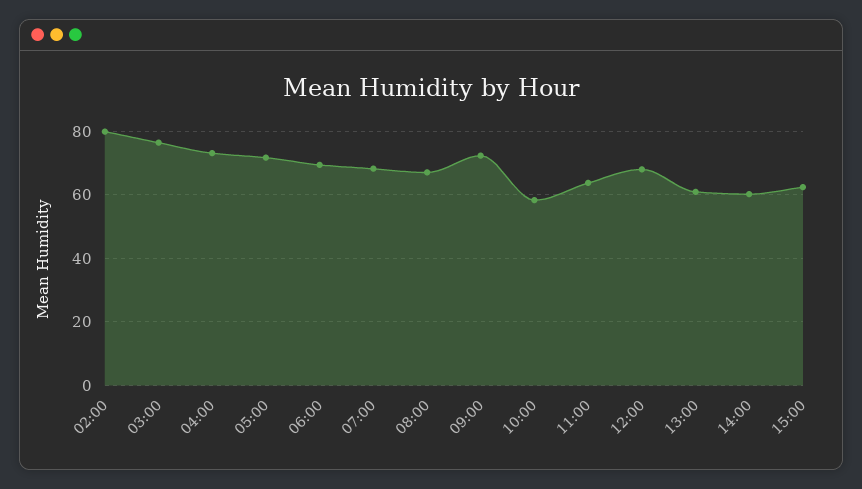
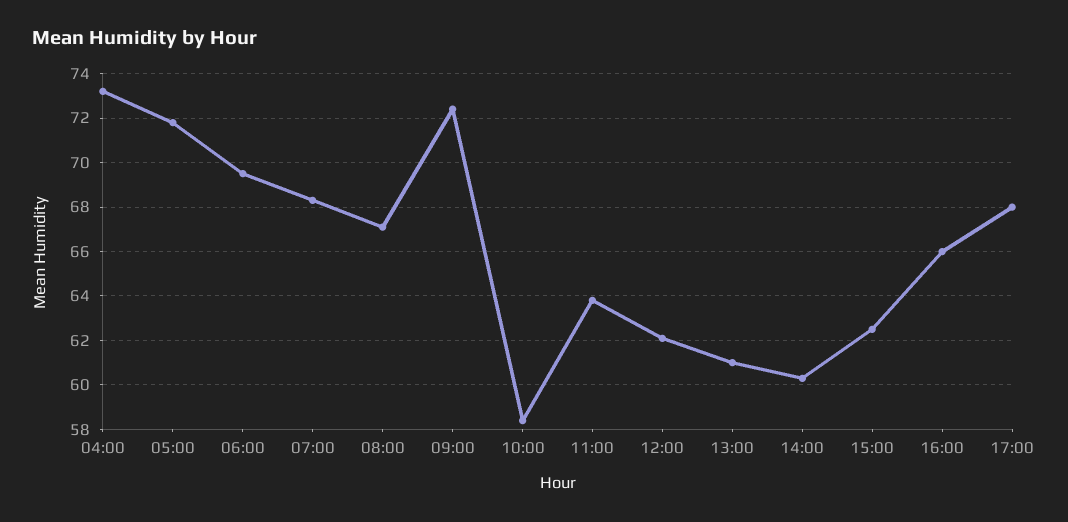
02:00: 80 -> none
03:00: 76 -> none
12:00: 68 -> 62
16:00: none -> 66
17:00: none -> 68

